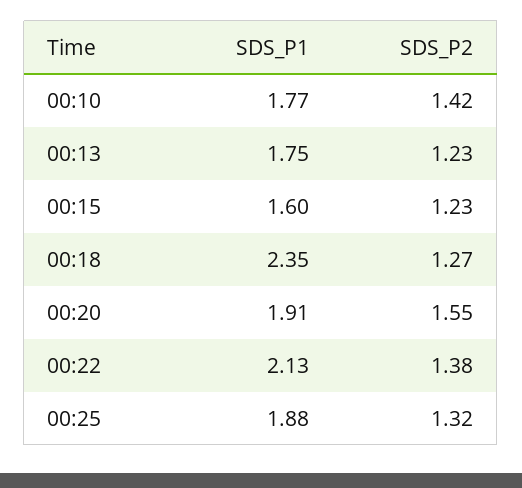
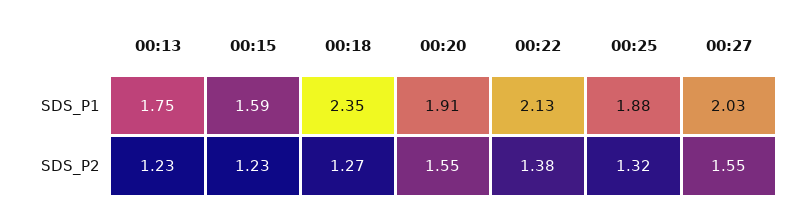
SDS_P1, 00:10: 1.77 -> none
SDS_P2, 00:10: 1.42 -> none
SDS_P1, 00:15: 1.6 -> 1.59
SDS_P1, 00:27: none -> 2.03
SDS_P2, 00:27: none -> 1.55

